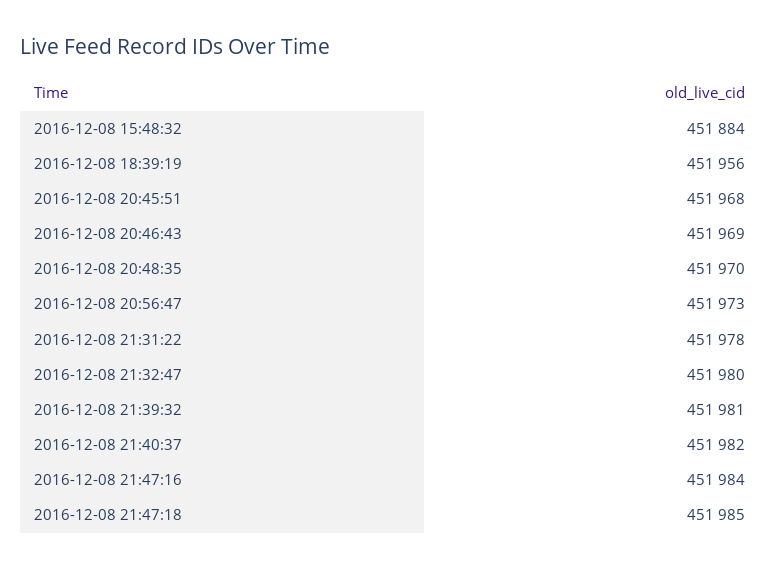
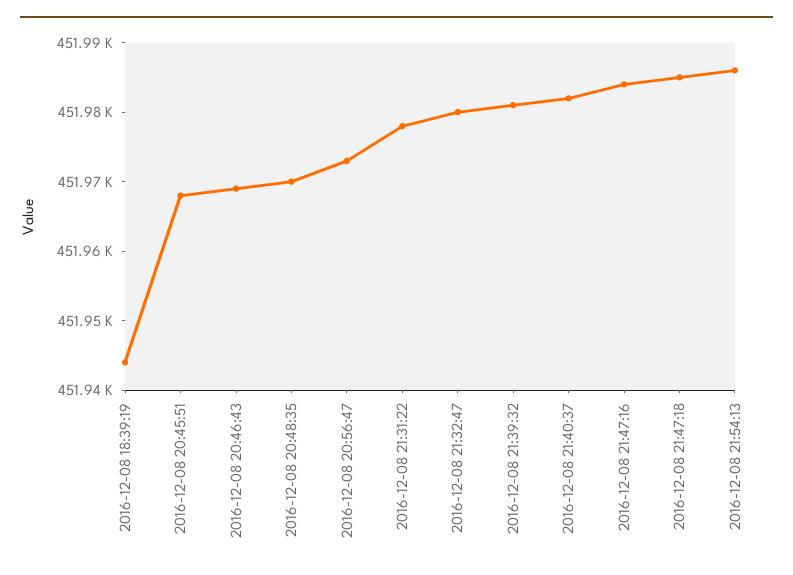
2016-12-08 15:48:32: 451884 -> none
2016-12-08 18:39:19: 451956 -> 451945
2016-12-08 21:54:13: none -> 451985

